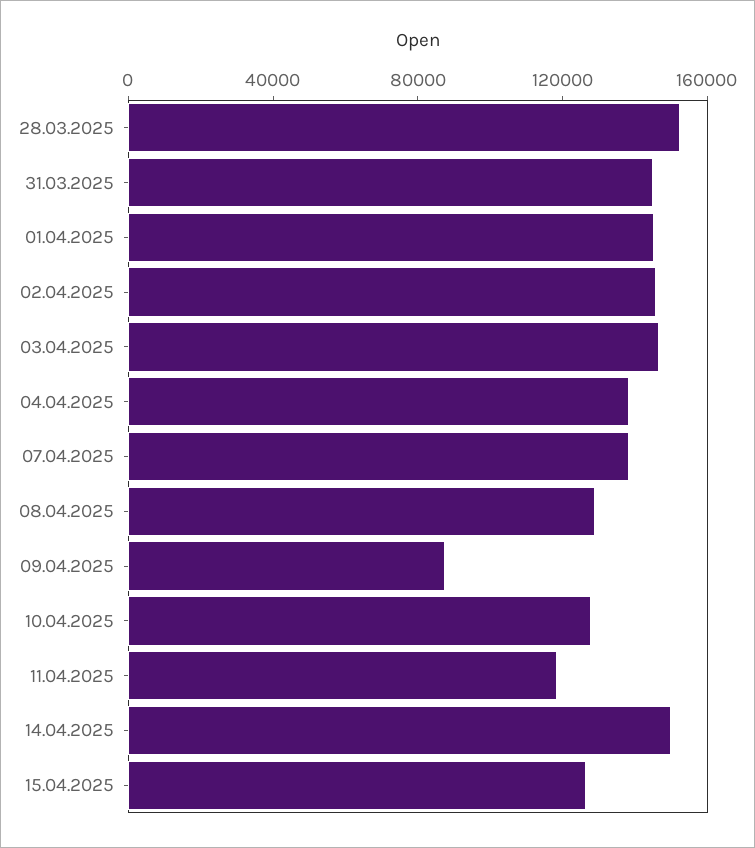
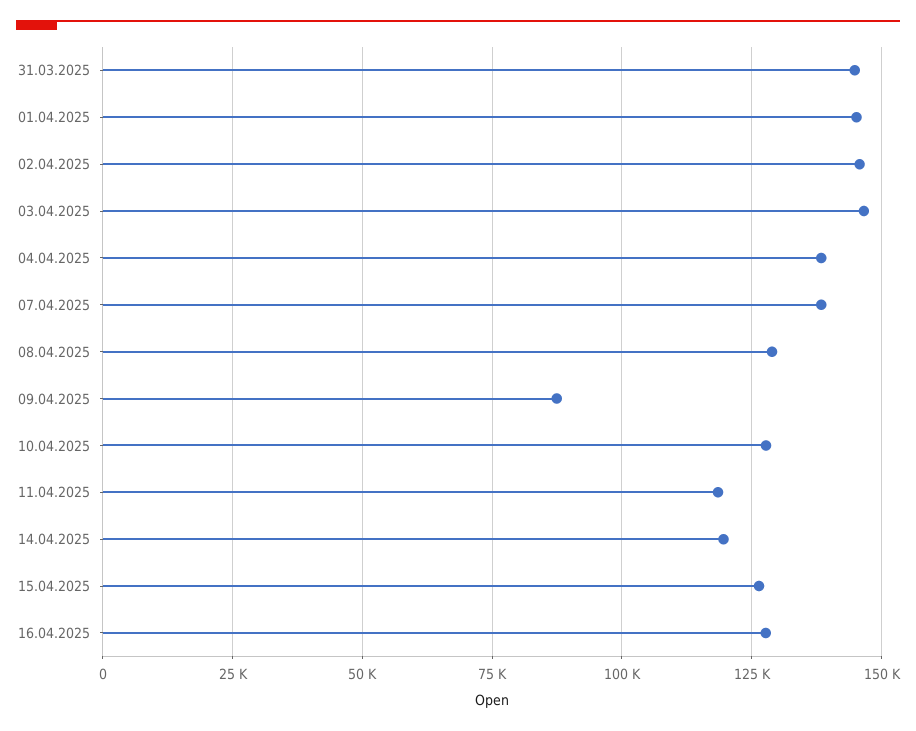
28.03.2025: 150000 -> none
14.04.2025: 150000 -> 120000
16.04.2025: none -> 127500

